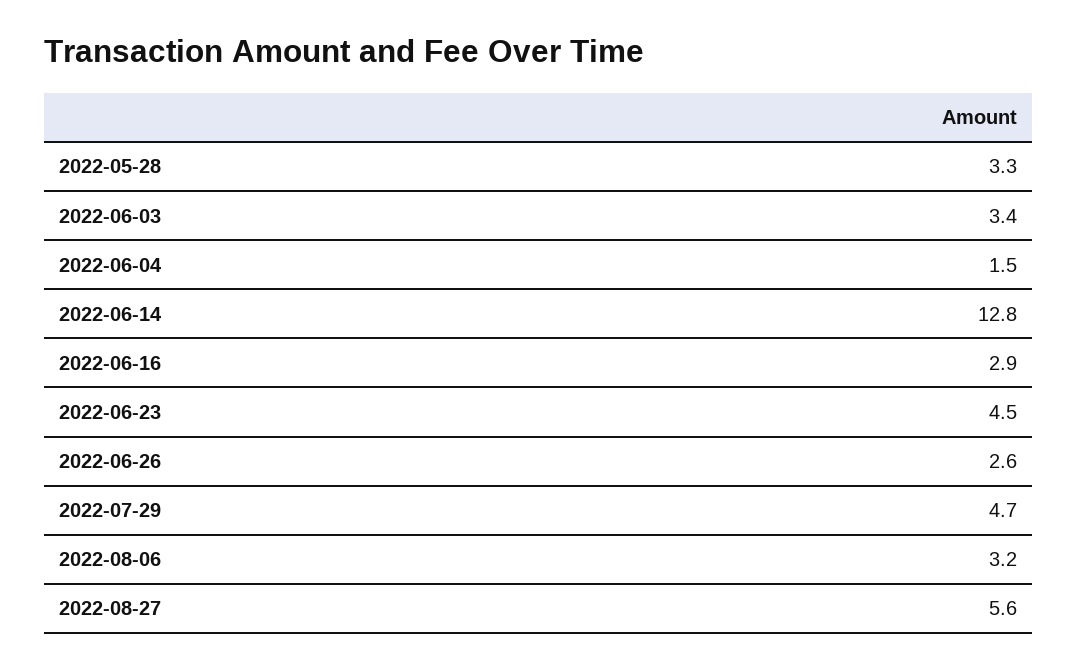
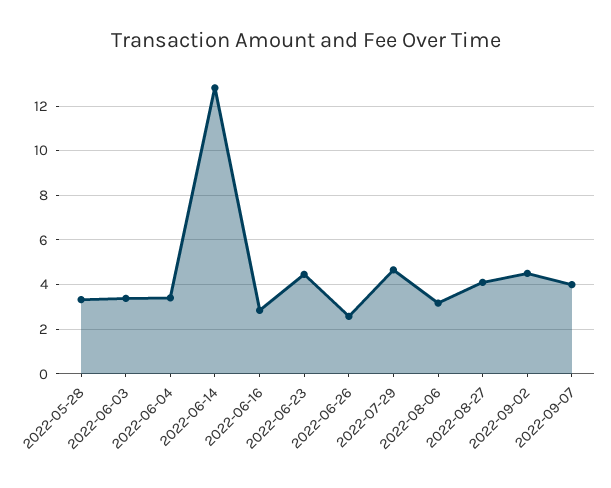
2022-06-04: 1.5 -> 3.5
2022-08-27: 5.6 -> 4
2022-09-02: none -> 4.5
2022-09-07: none -> 4

